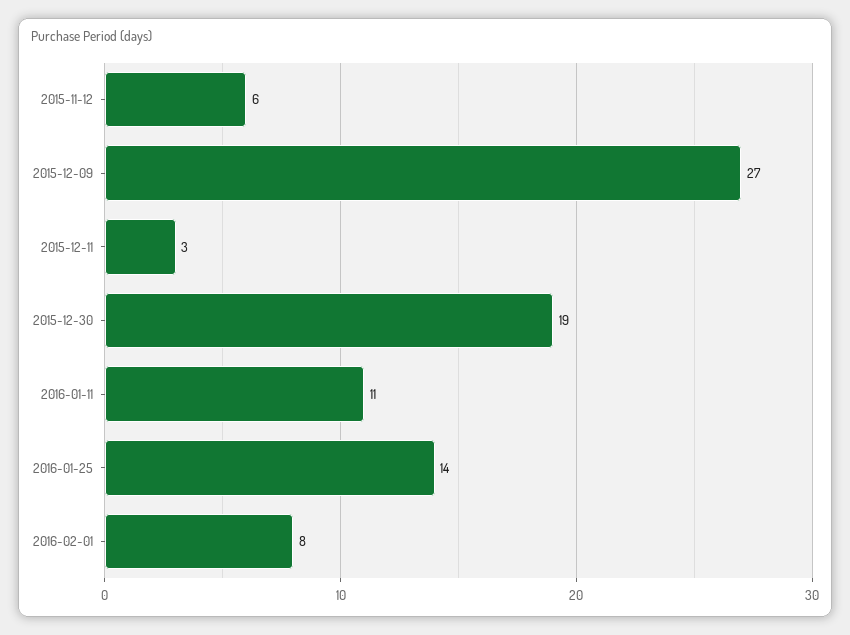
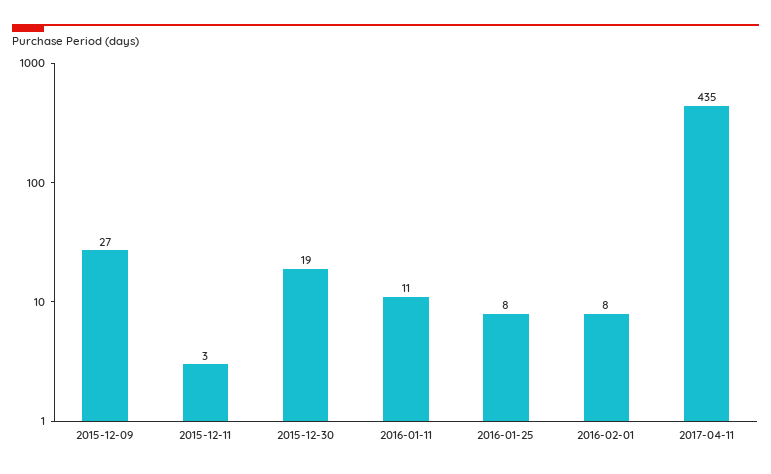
2015-11-12: 6 -> none
2016-01-25: 14 -> 8
2017-04-11: none -> 435

